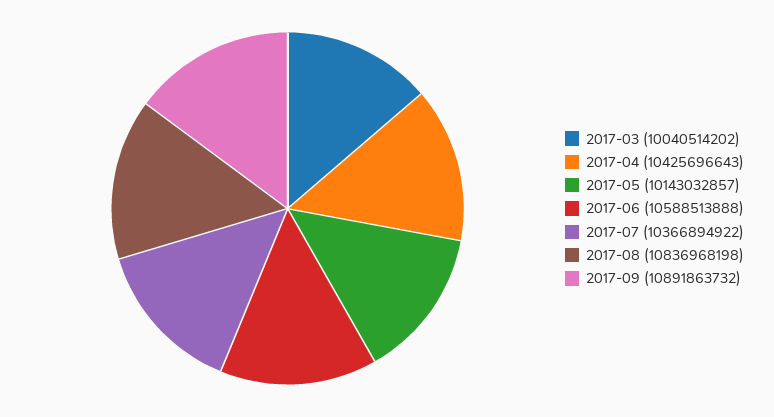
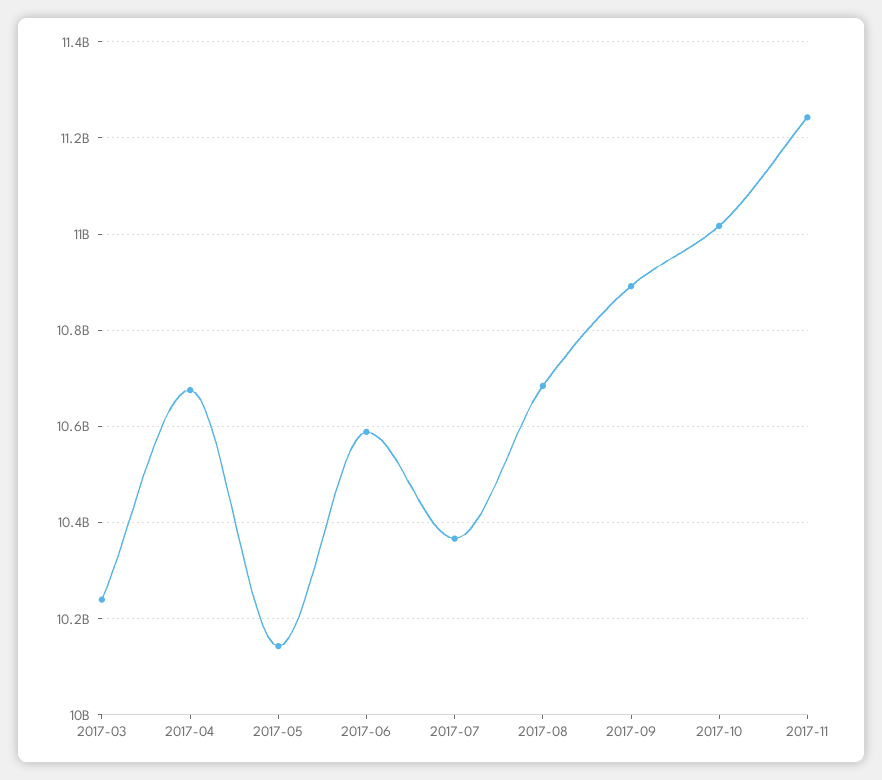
2017-03: 10040514202 -> 10240000000
2017-04: 10425696643 -> 10680000000
2017-08: 10836968198 -> 10680000000
2017-10: none -> 11020000000
2017-11: none -> 11240000000

